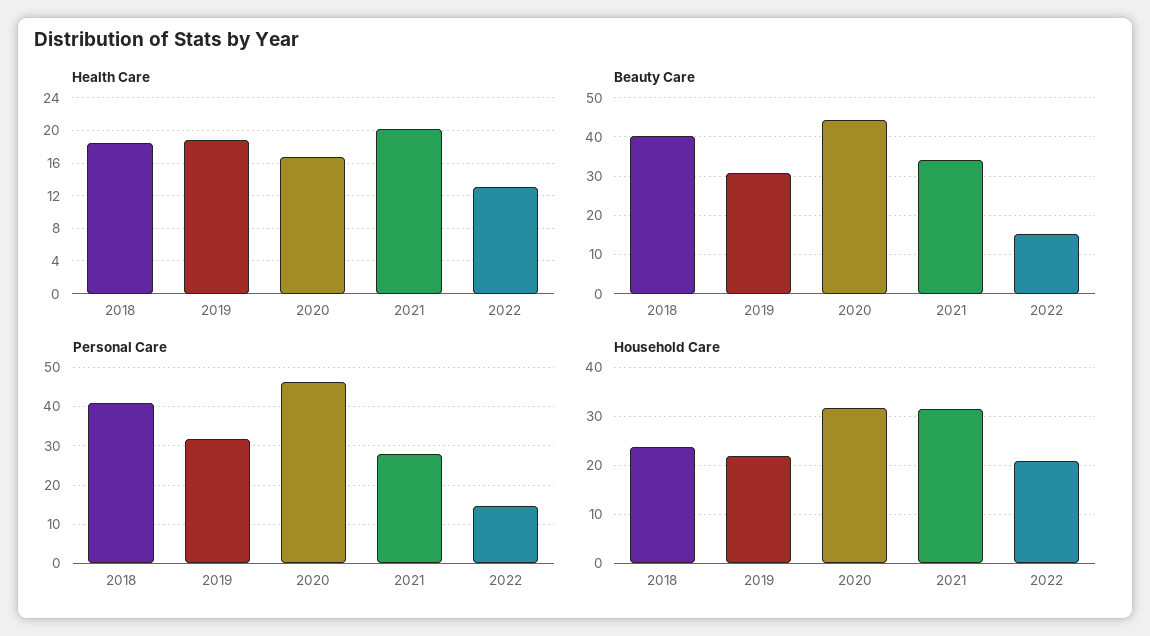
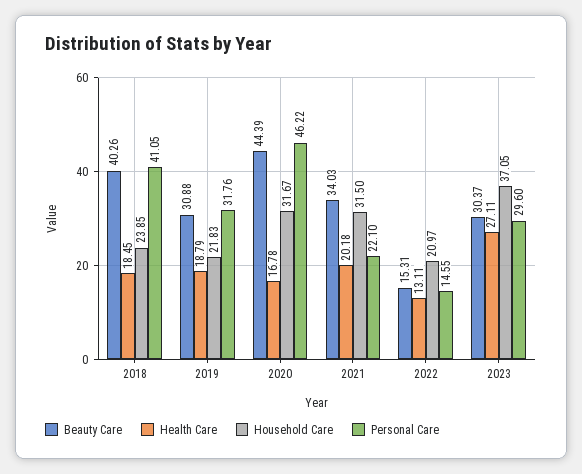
Personal Care, 2021: 28 -> 22.1
Beauty Care, 2023: none -> 30.37
Health Care, 2023: none -> 27.11
Household Care, 2023: none -> 37.05
Personal Care, 2023: none -> 29.6

